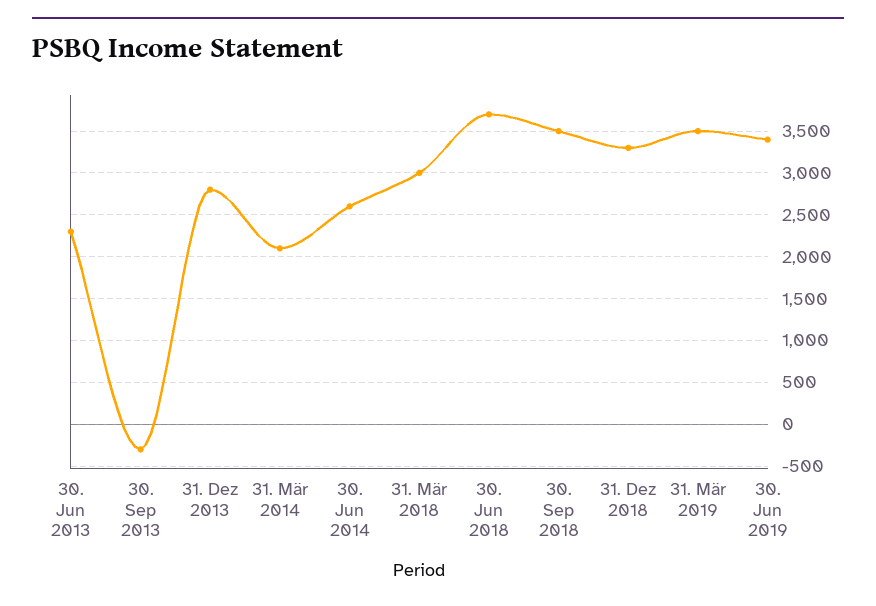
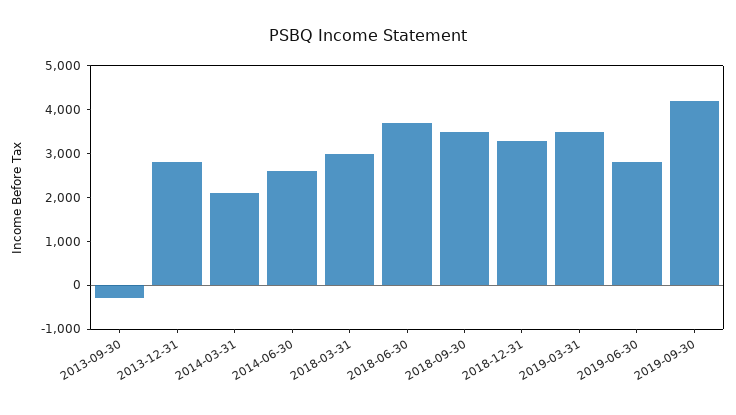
30. Jun 2013: 2300 -> none
30. Jun 2019: 3400 -> 2800
2019-09-30: none -> 4200

